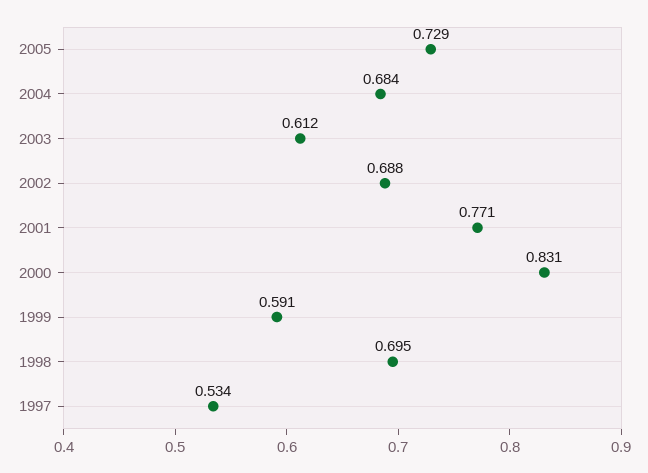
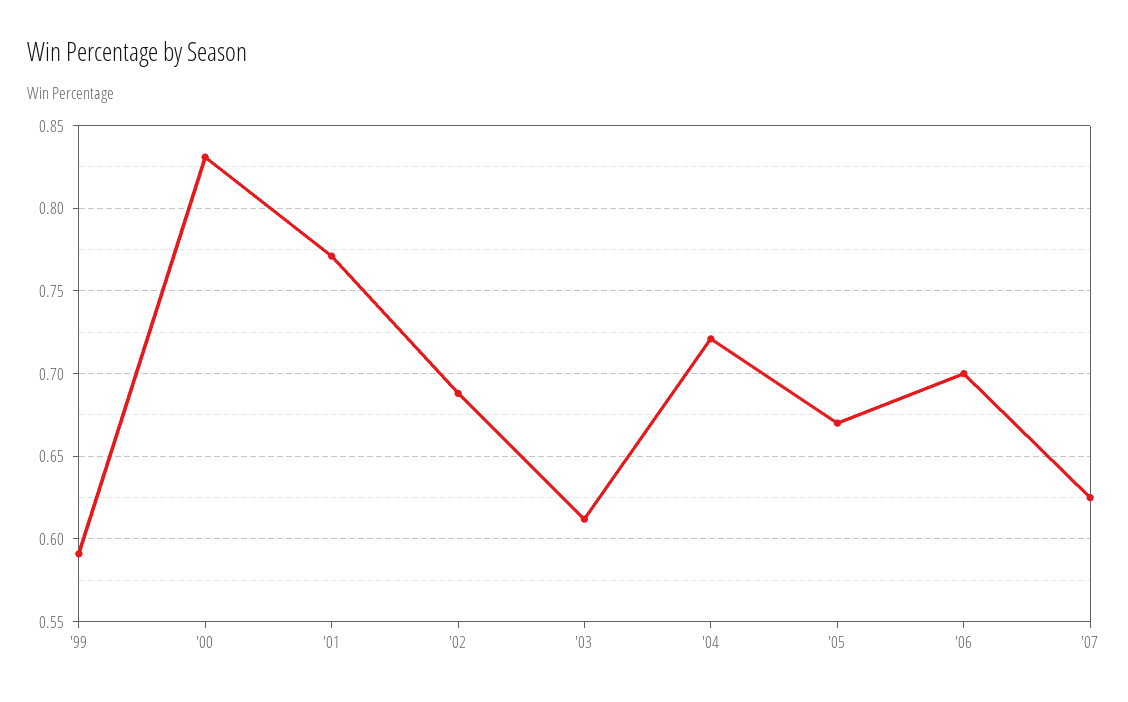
2005: 0.729 -> 0.67
2004: 0.684 -> 0.72
1998: 0.695 -> none
1997: 0.534 -> none
'06: none -> 0.7
'07: none -> 0.625

